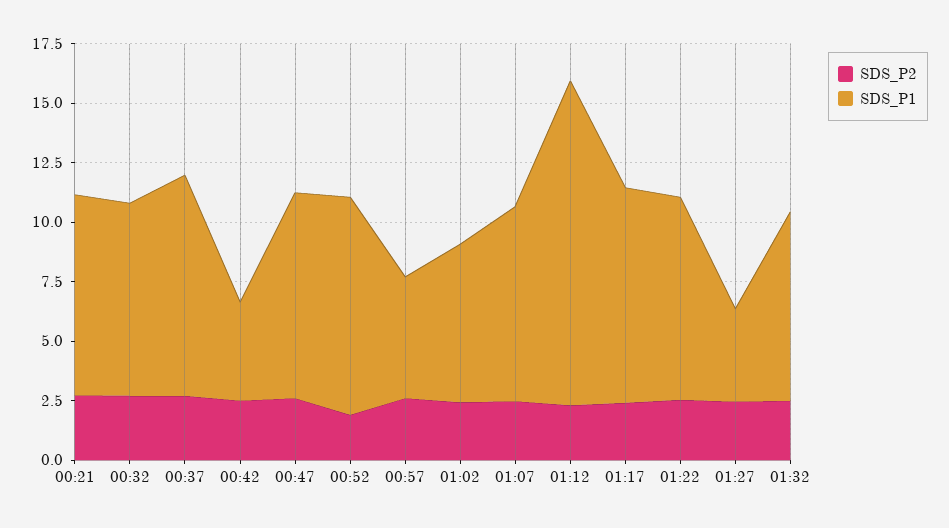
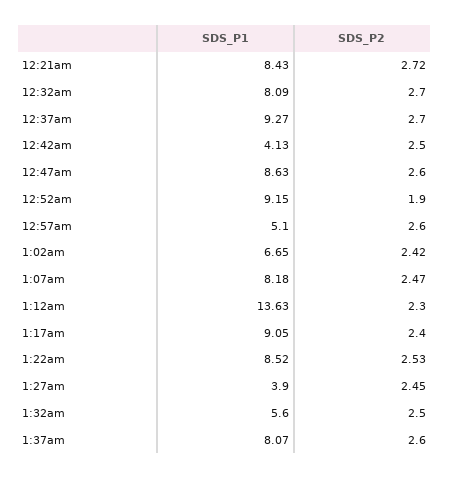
SDS_P1, 01:32: 8 -> 5.6
SDS_P1, 1:37am: none -> 8.07
SDS_P2, 1:37am: none -> 2.6

